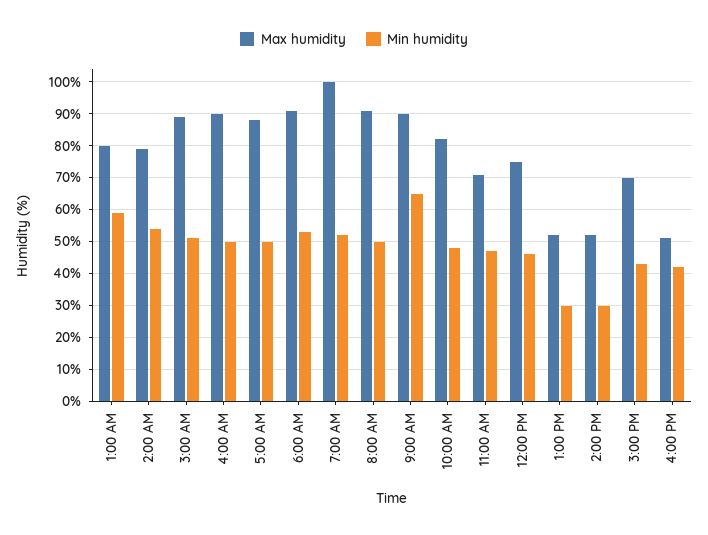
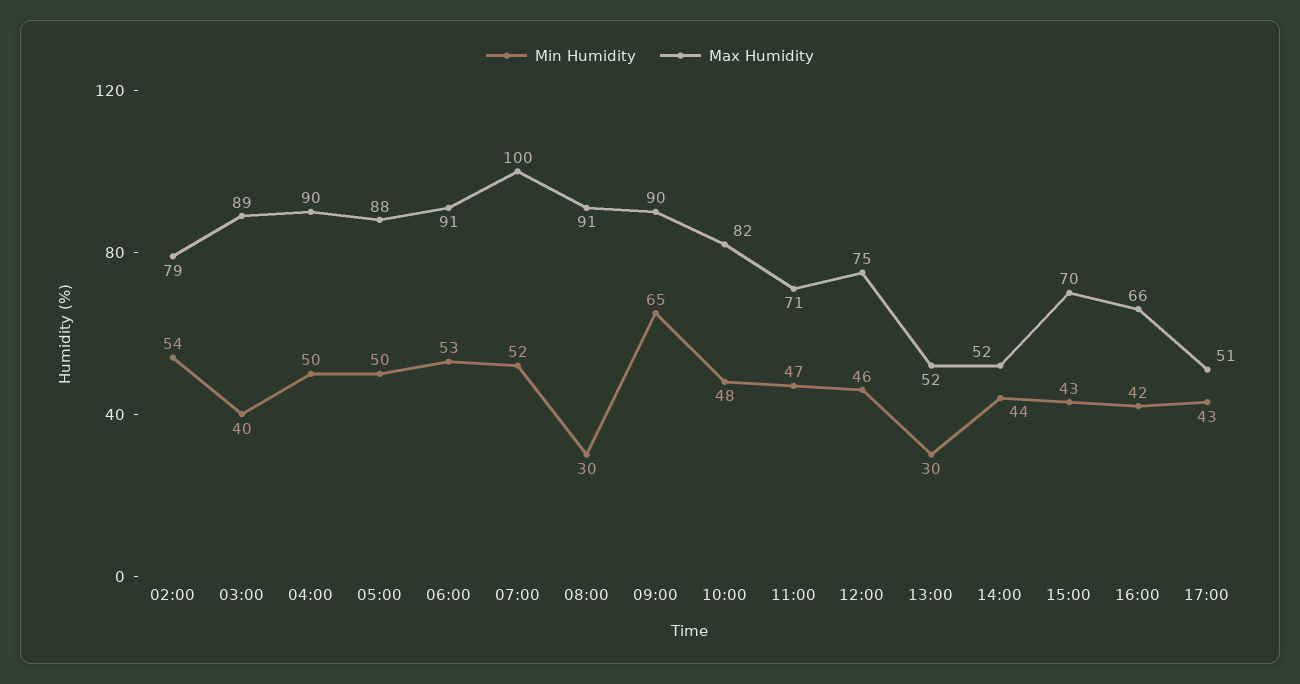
Max humidity, 1:00 AM: 80 -> none
Min humidity, 1:00 AM: 60 -> none
Min humidity, 3:00 AM: 50 -> 40
Min humidity, 8:00 AM: 50 -> 30
Min humidity, 2:00 PM: 30 -> 44
Max humidity, 4:00 PM: 50 -> 66
Min humidity, 17:00: none -> 43
Max humidity, 17:00: none -> 51

